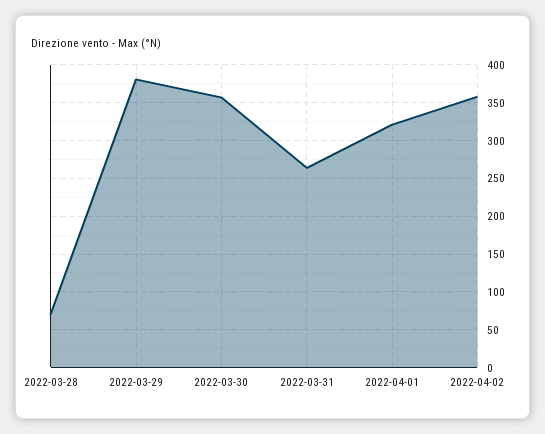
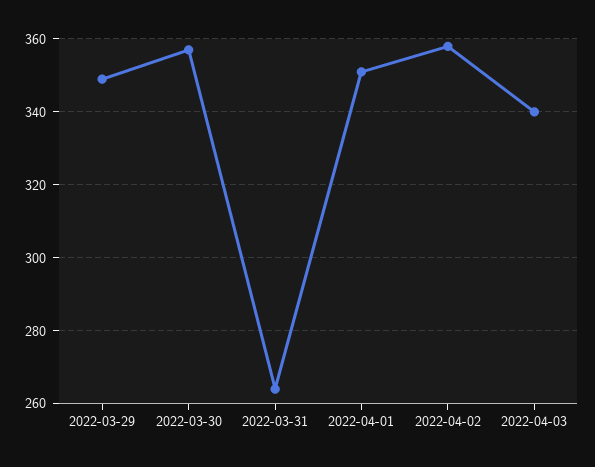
2022-03-28: 70 -> none
2022-03-29: 380 -> 350
2022-04-01: 320 -> 350
2022-04-03: none -> 340

